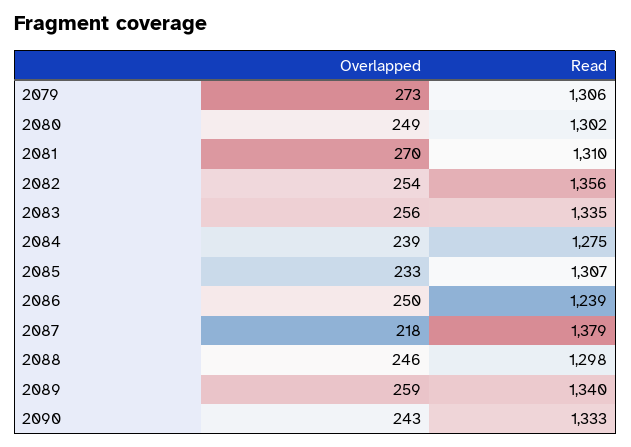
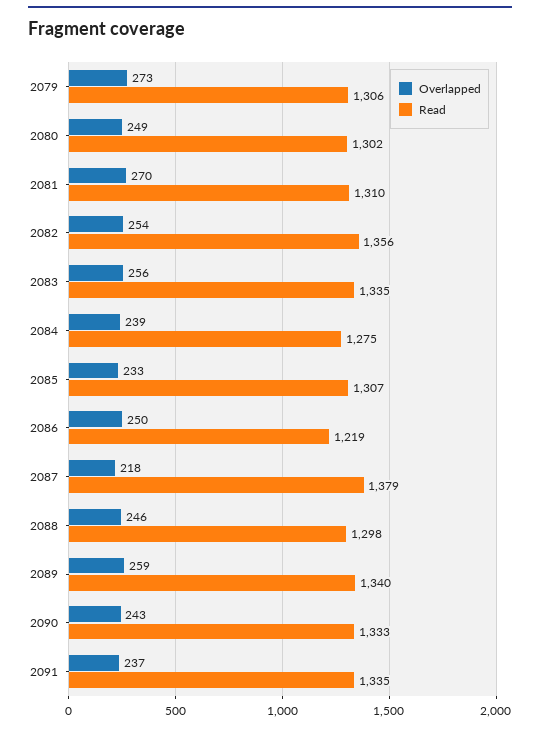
Read, 2086: 1239 -> 1219
Overlapped, 2091: none -> 237
Read, 2091: none -> 1335

